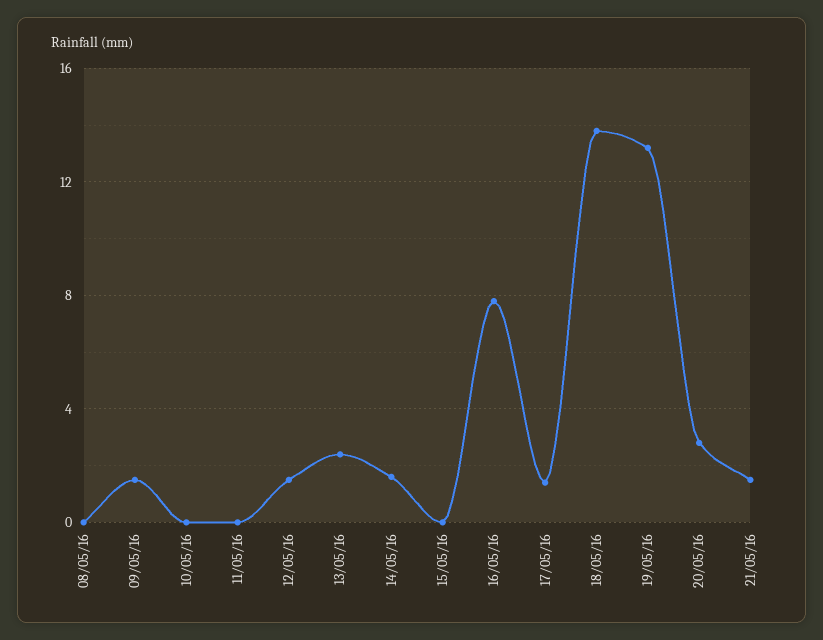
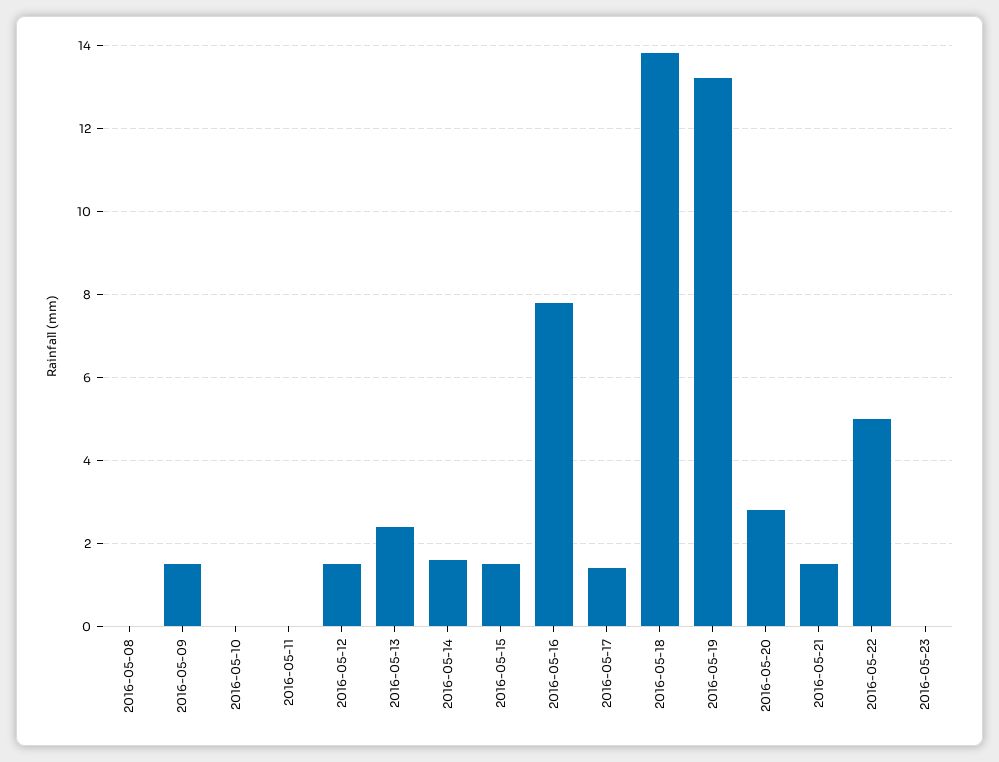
15/05/16: 0 -> 1.5
2016-05-22: none -> 5
2016-05-23: none -> 0

